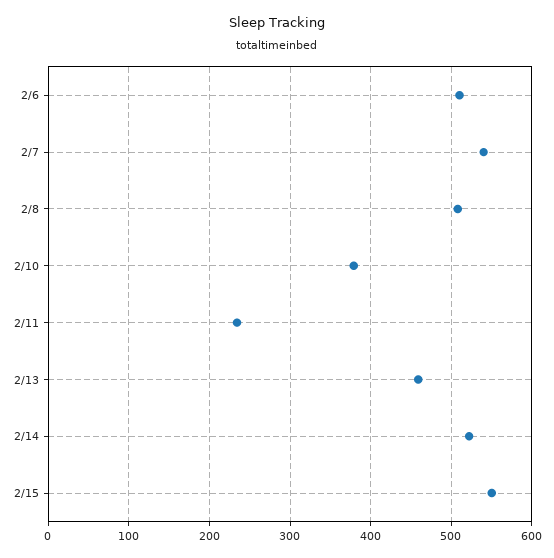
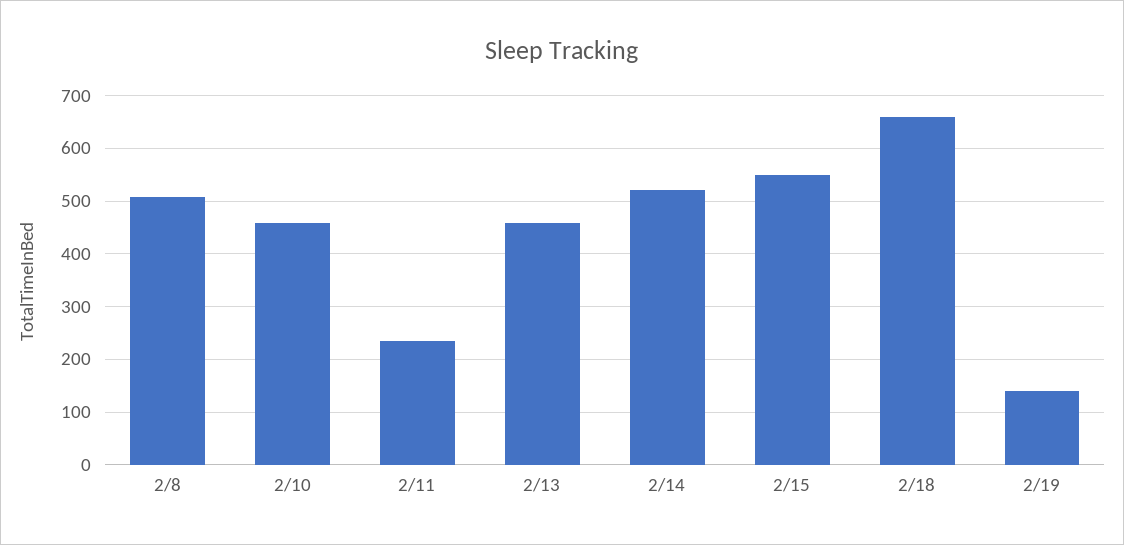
2/6: 510 -> none
2/7: 540 -> none
2/10: 380 -> 460
2/18: none -> 660
2/19: none -> 140

